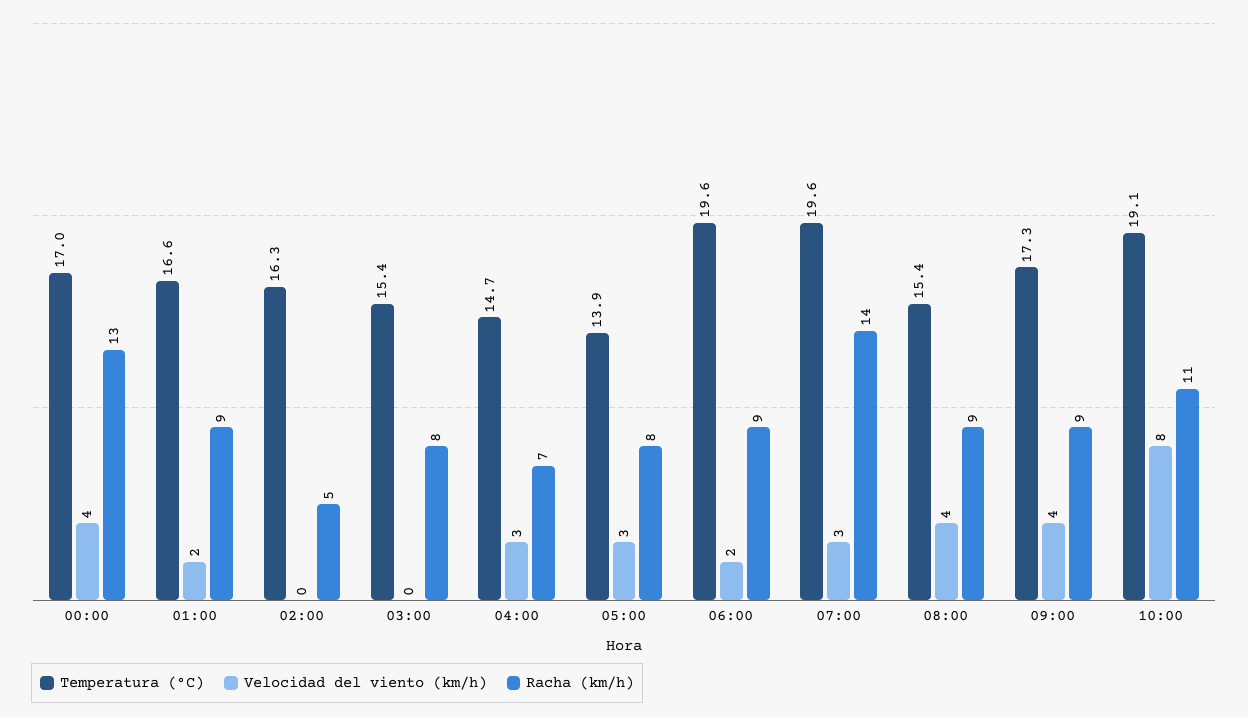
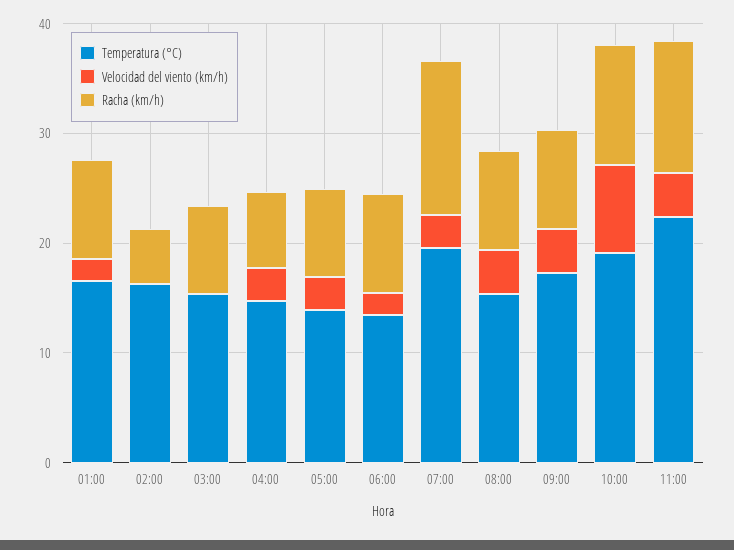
Temperatura (°C), 00:00: 17 -> none
Velocidad del viento (km/h), 00:00: 4 -> none
Racha (km/h), 00:00: 13 -> none
Temperatura (°C), 06:00: 19.6 -> 14
Temperatura (°C), 11:00: none -> 22
Velocidad del viento (km/h), 11:00: none -> 4
Racha (km/h), 11:00: none -> 12

